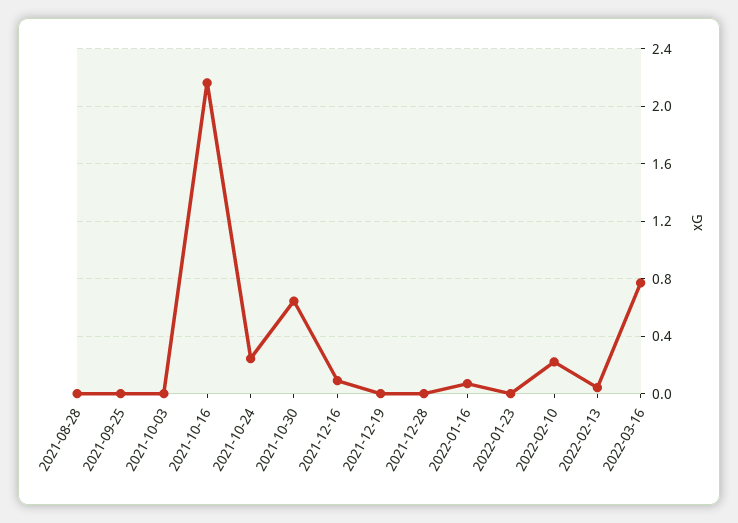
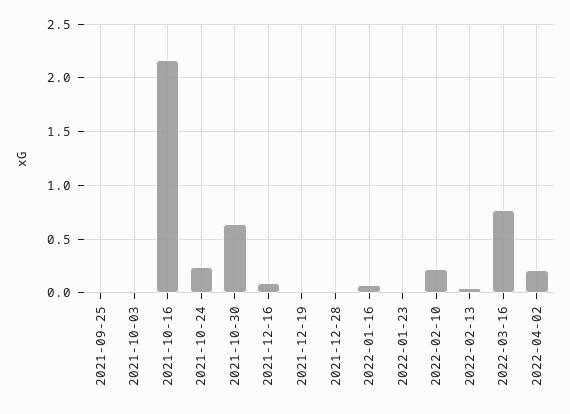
2021-08-28: 0 -> none
2022-04-02: none -> 0.2

